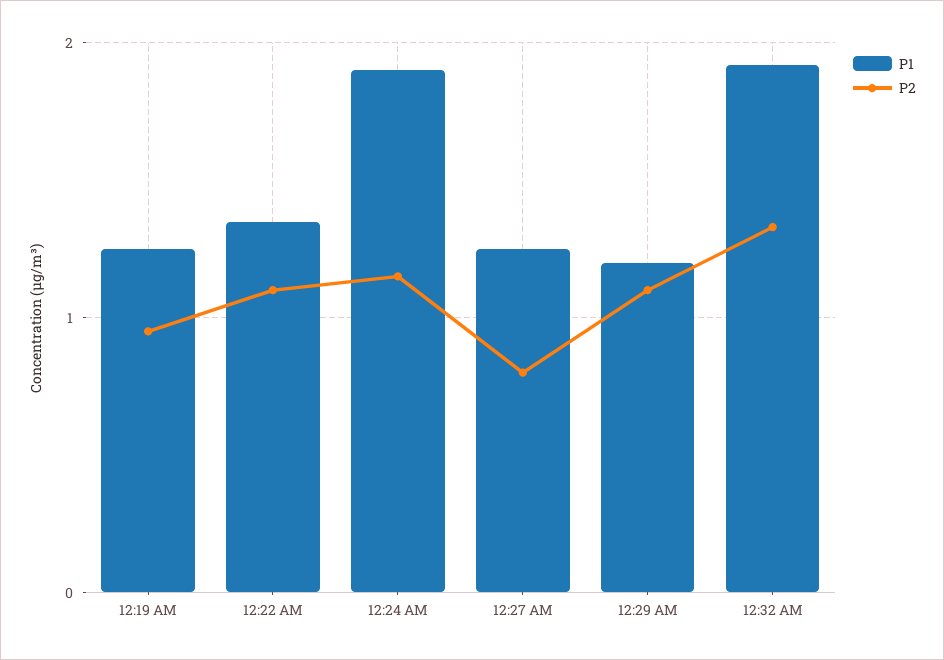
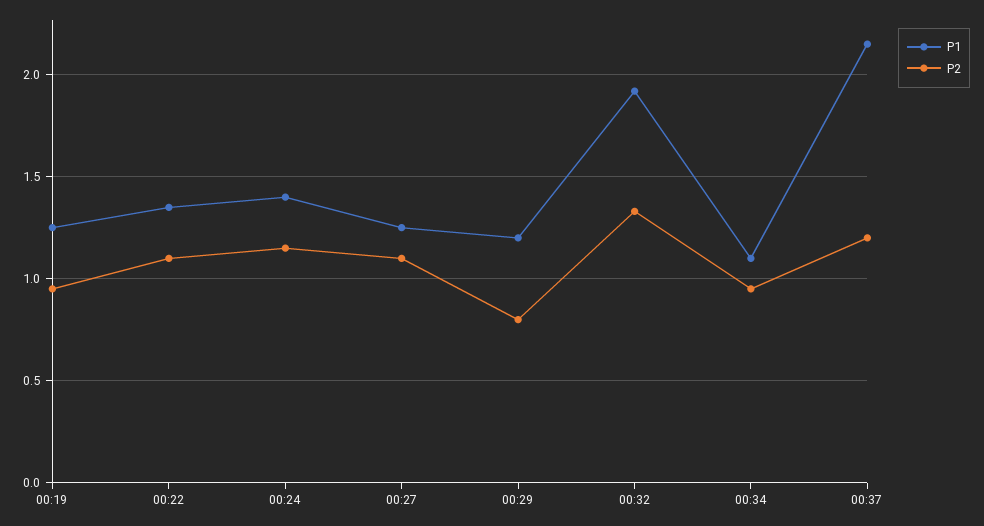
P1, 12:24 AM: 1.9 -> 1.4
P2, 12:27 AM: 0.8 -> 1.1
P2, 12:29 AM: 1.1 -> 0.8
P1, 00:34: none -> 1.1
P2, 00:34: none -> 0.95
P1, 00:37: none -> 2.15
P2, 00:37: none -> 1.2

